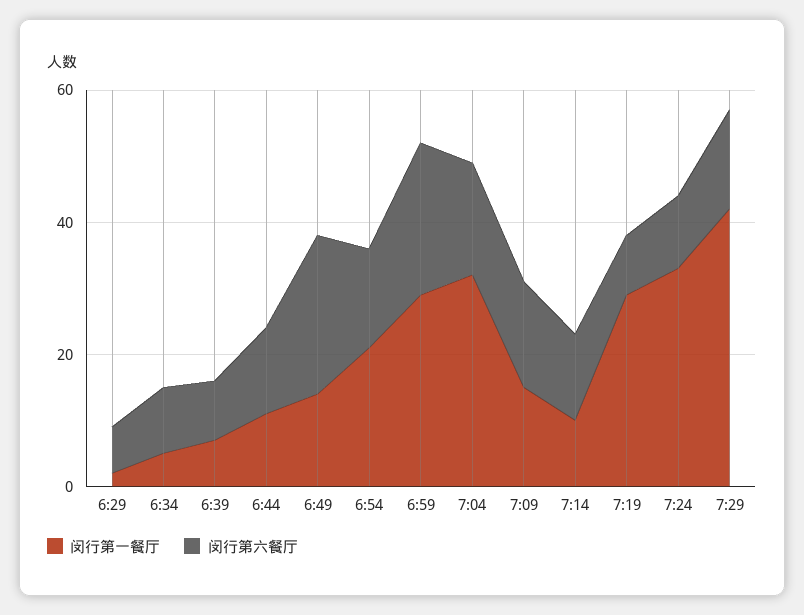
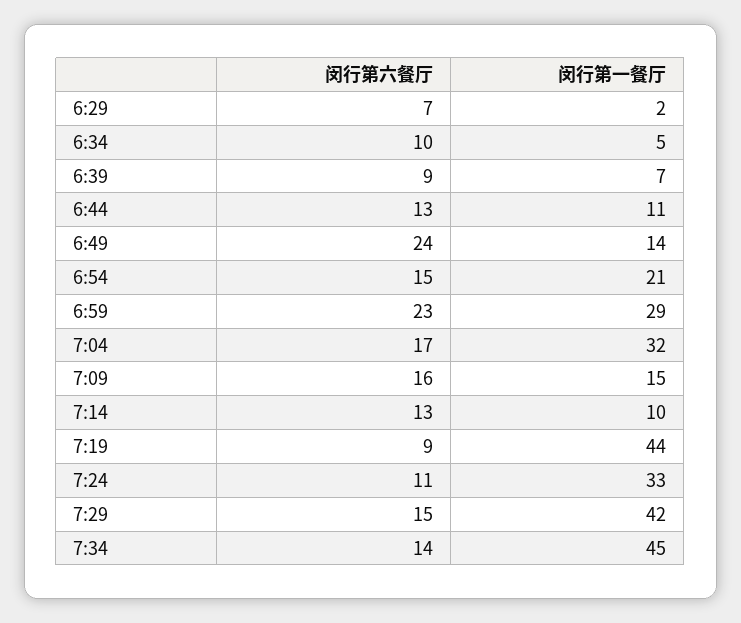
闵行第一餐厅, 7:19: 30 -> 44
闵行第六餐厅, 7:34: none -> 14
闵行第一餐厅, 7:34: none -> 45

